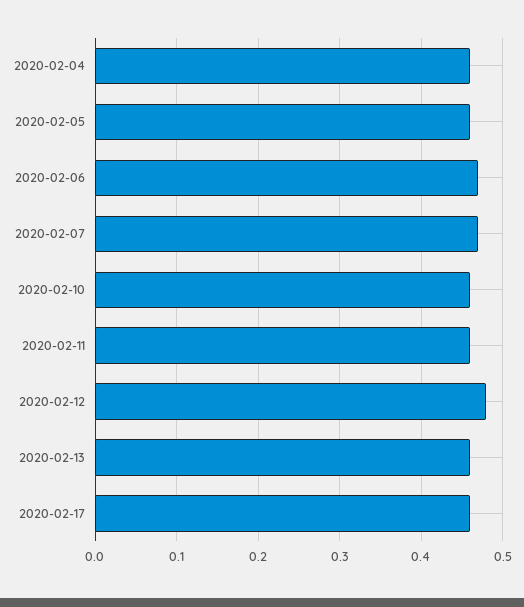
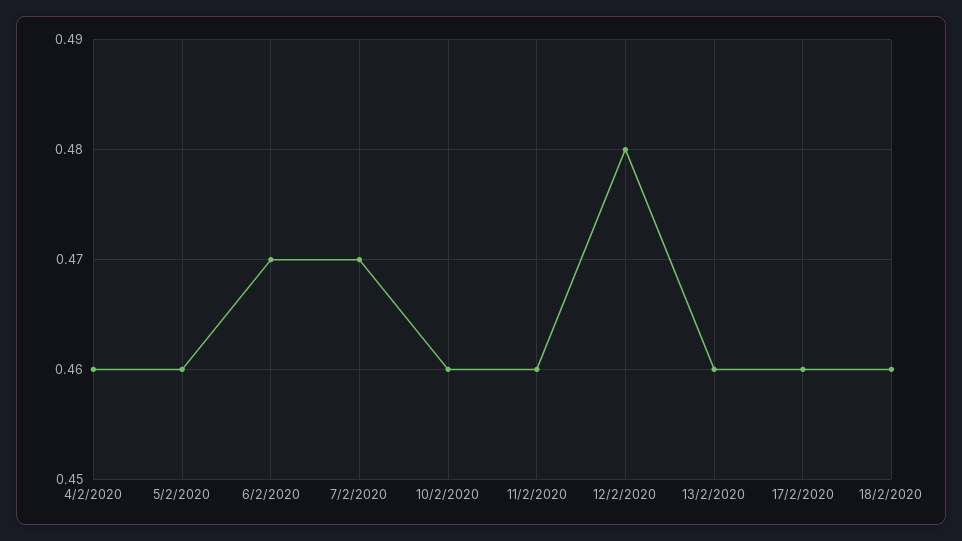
18/2/2020: none -> 0.46

